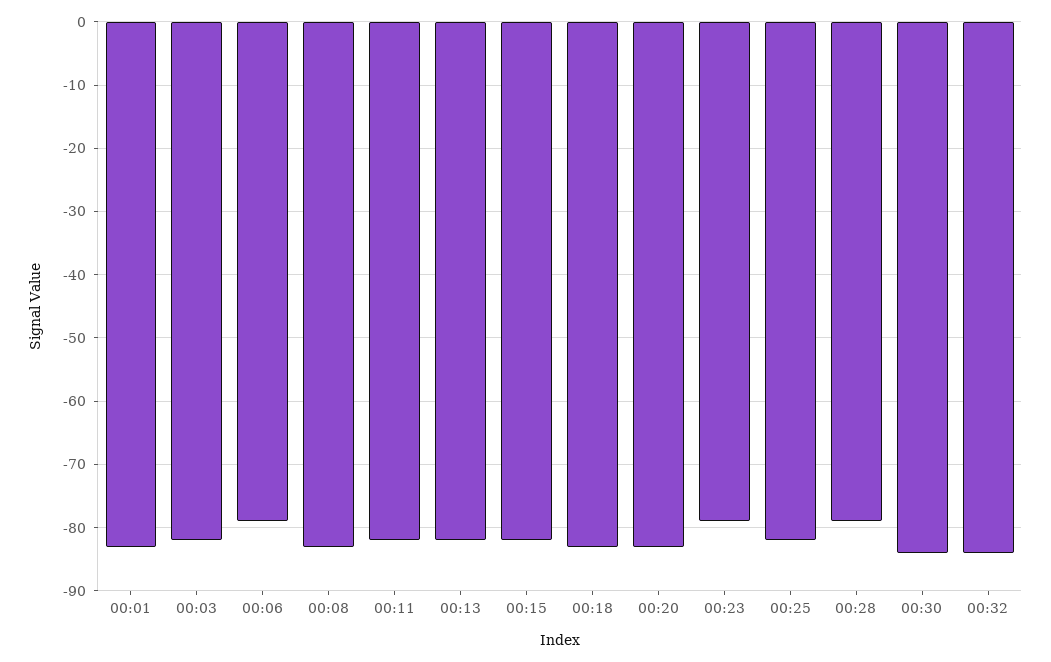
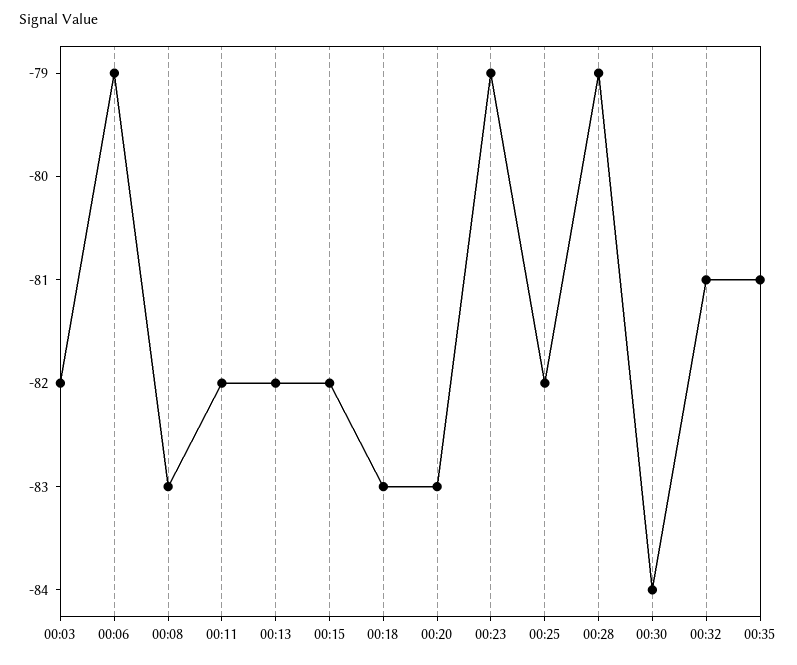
00:01: -83 -> none
00:32: -84 -> -81
00:35: none -> -81

